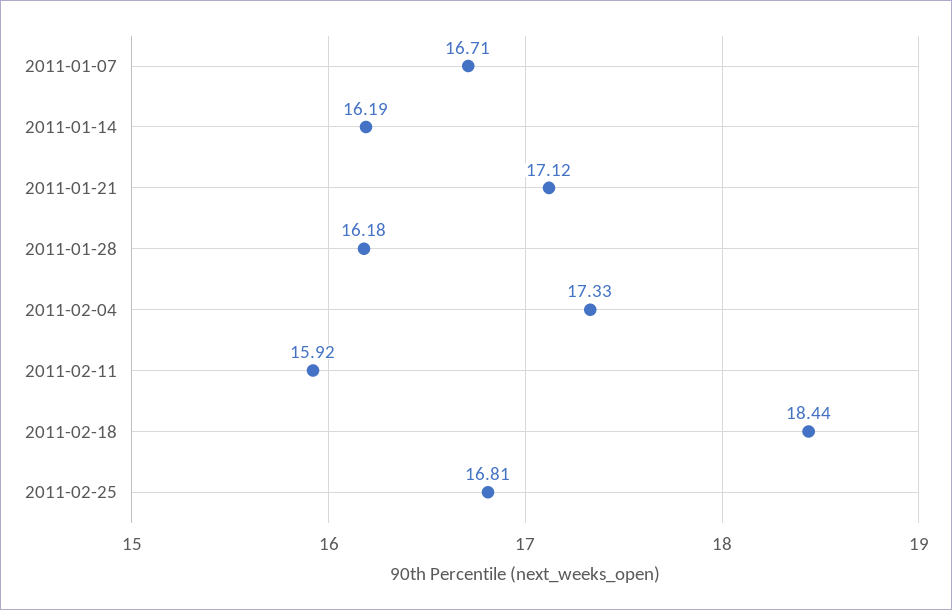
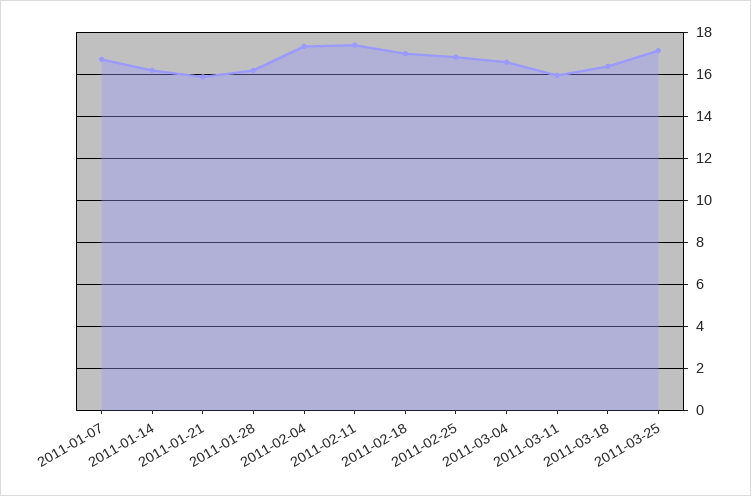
2011-01-21: 17.12 -> 16
2011-02-11: 15.92 -> 17.5
2011-02-18: 18.44 -> 17
2011-03-04: none -> 16.5
2011-03-11: none -> 16
2011-03-18: none -> 16.5
2011-03-25: none -> 17

